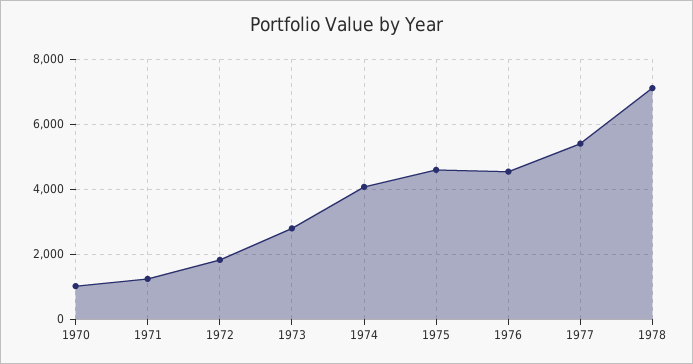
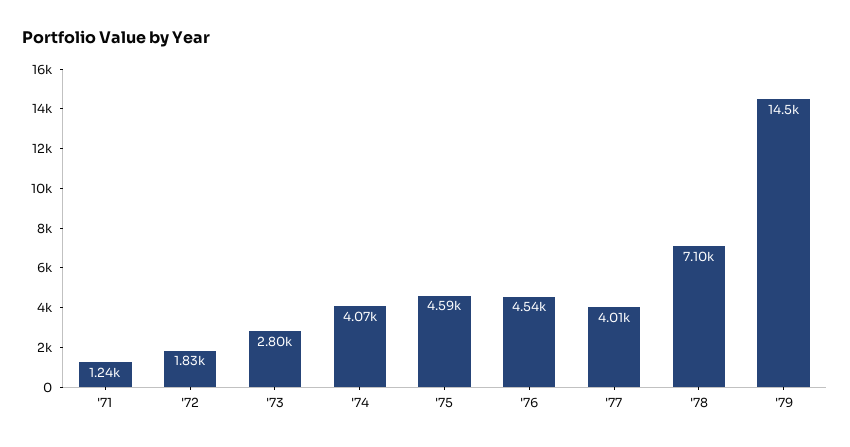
1970: 1000 -> none
1977: 5400 -> 4010
'79: none -> 14500

